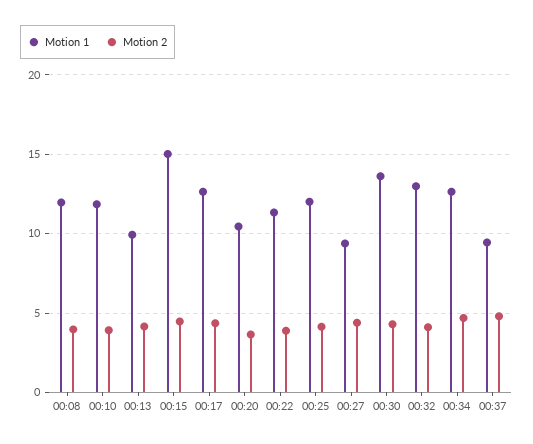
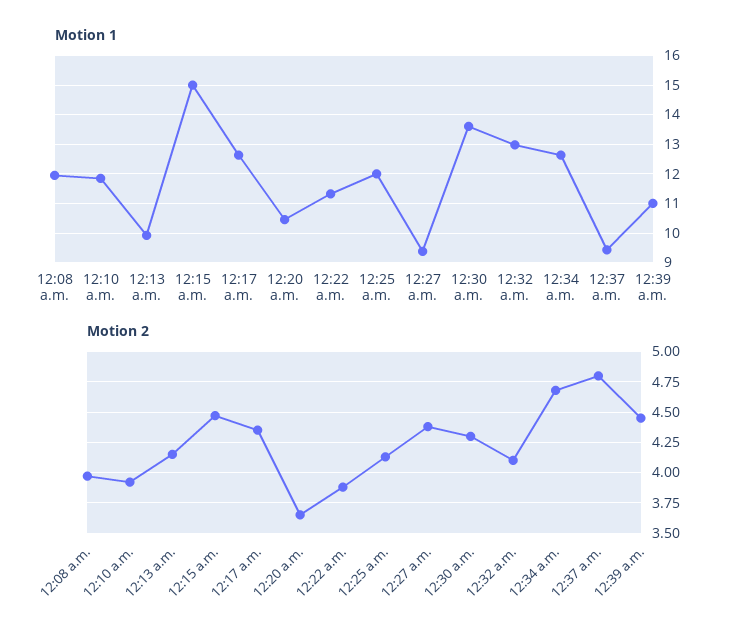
Motion 1, 12:39 a.m.: none -> 11
Motion 2, 12:39 a.m.: none -> 4.45

